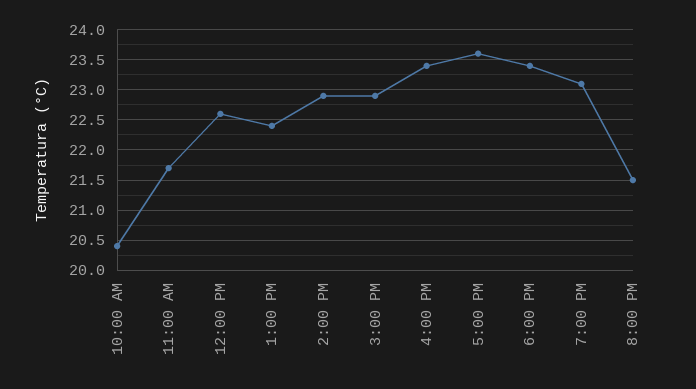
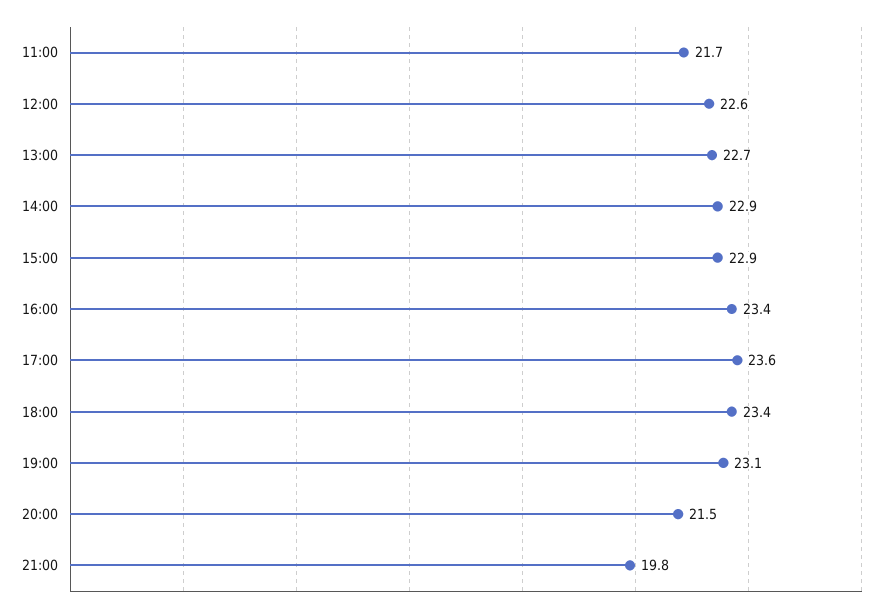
10:00 AM: 20.4 -> none
1:00 PM: 22.4 -> 22.7
21:00: none -> 19.8

